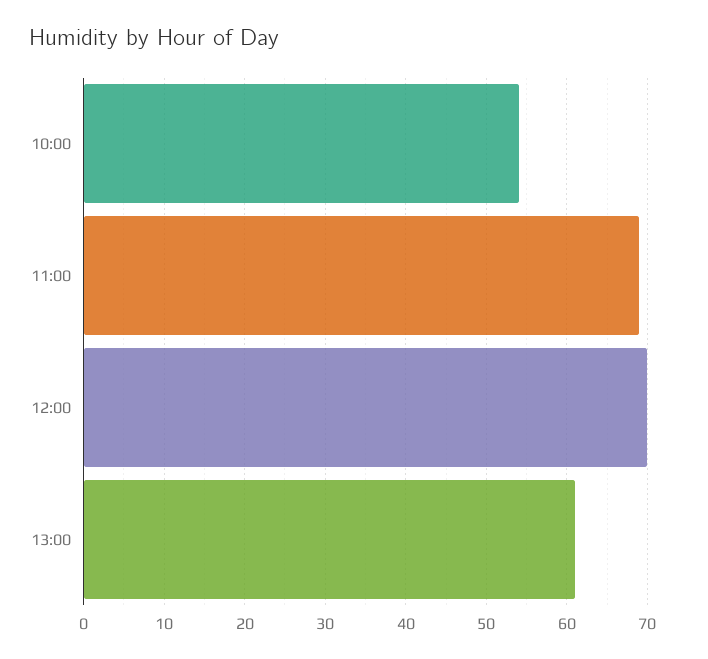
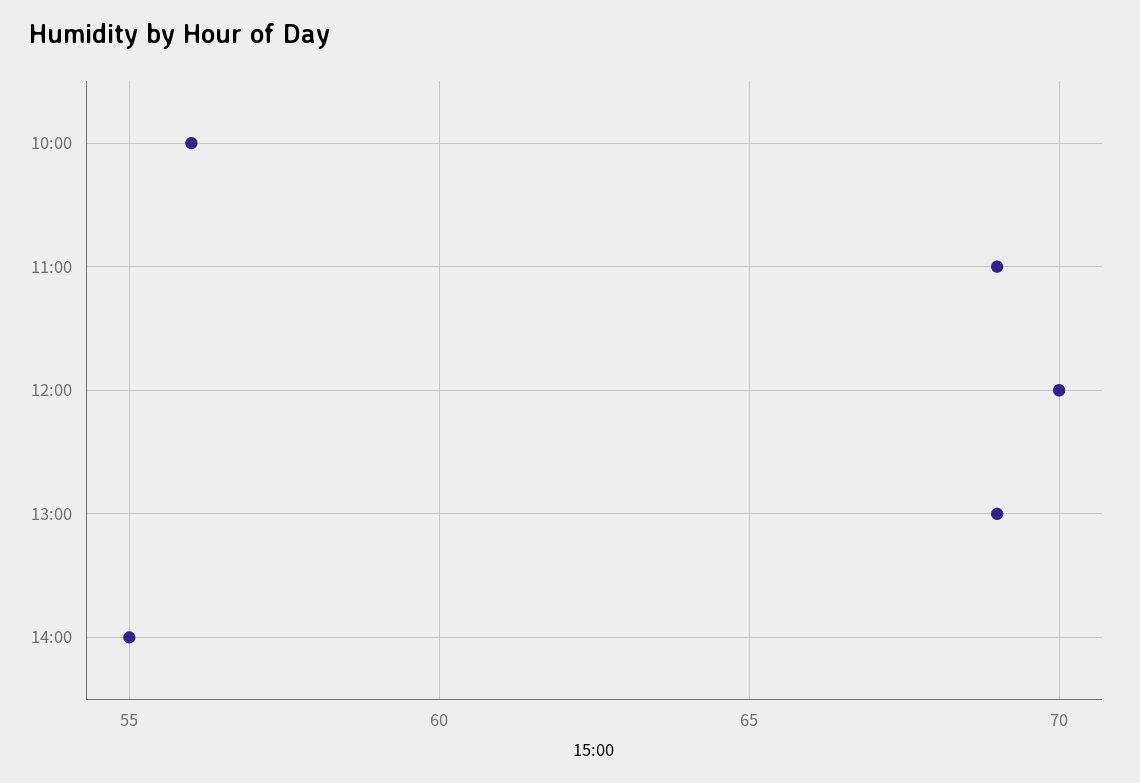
10:00: 54 -> 56
13:00: 61 -> 69
14:00: none -> 55

